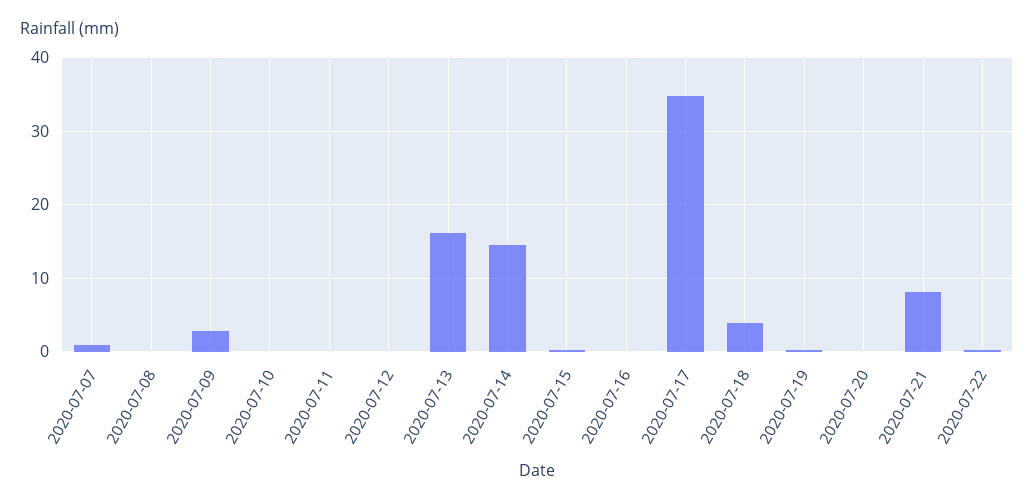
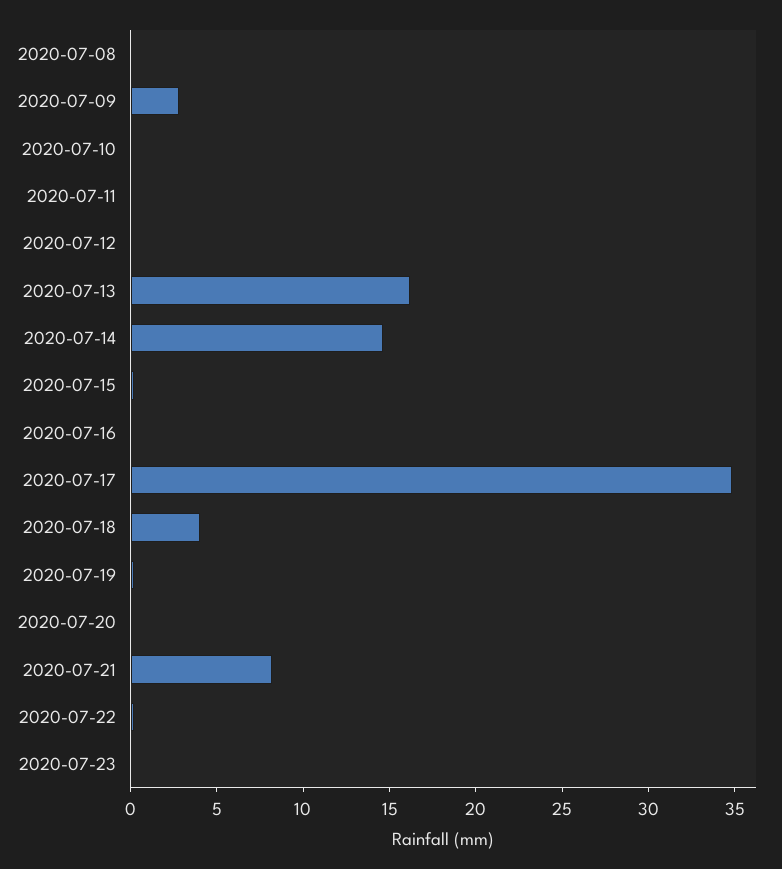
2020-07-07: 1 -> none
2020-07-23: none -> 0

